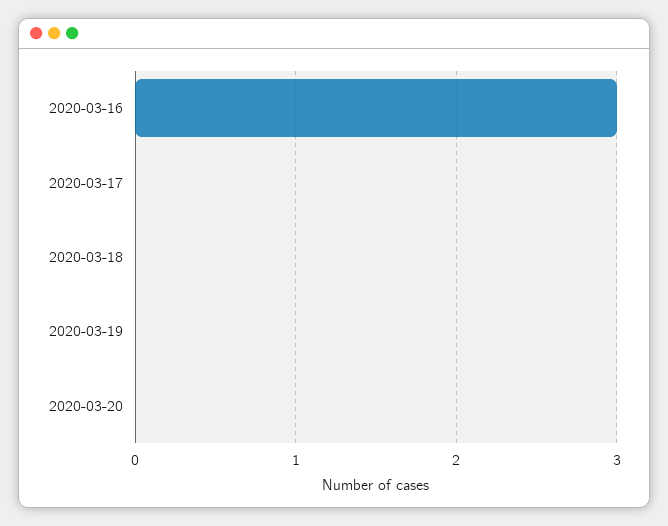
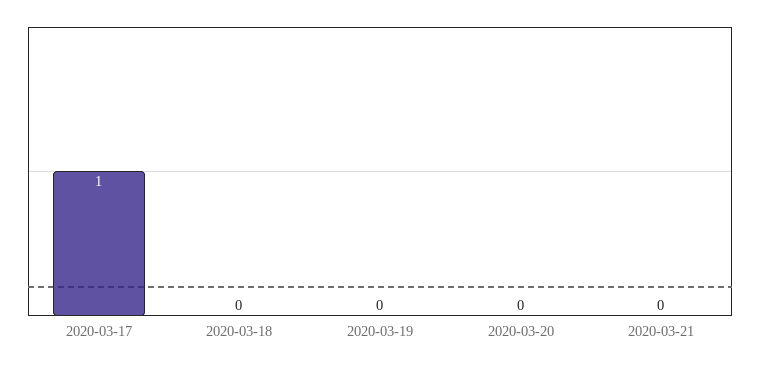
2020-03-16: 3 -> none
2020-03-17: 0 -> 1
2020-03-21: none -> 0

